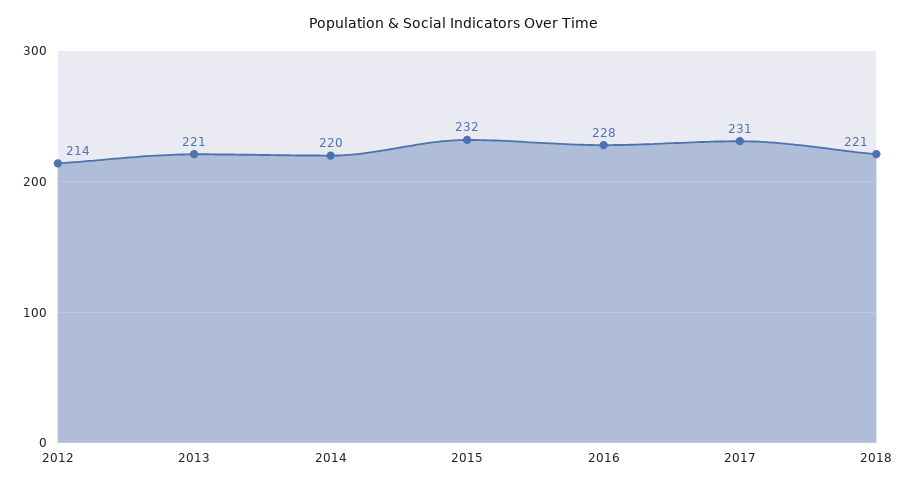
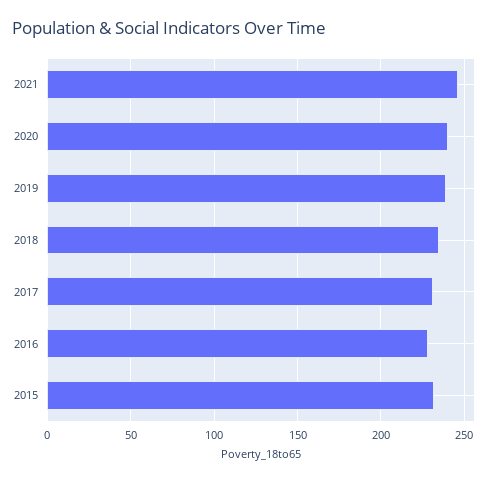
2012: 214 -> none
2013: 221 -> none
2014: 220 -> none
2018: 221 -> 235
2021: none -> 245
2020: none -> 240
2019: none -> 240

